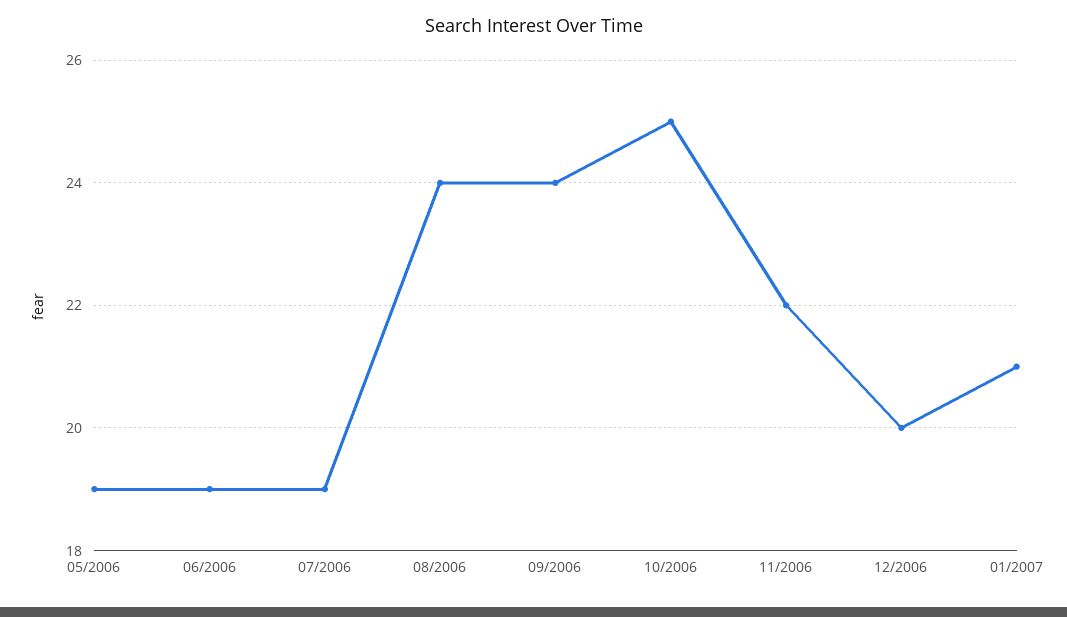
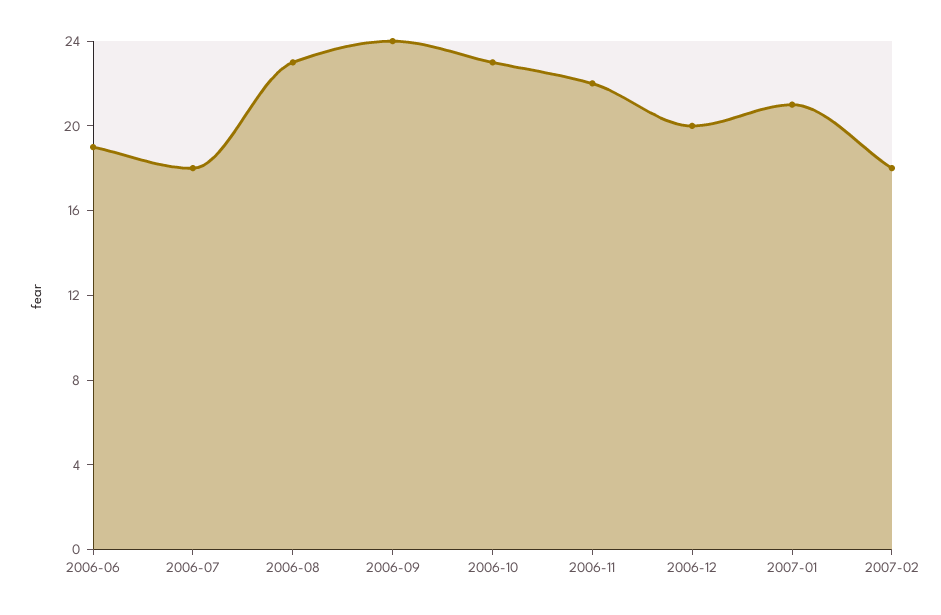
05/2006: 19 -> none
07/2006: 19 -> 18
08/2006: 24 -> 23
10/2006: 25 -> 23
2007-02: none -> 18

